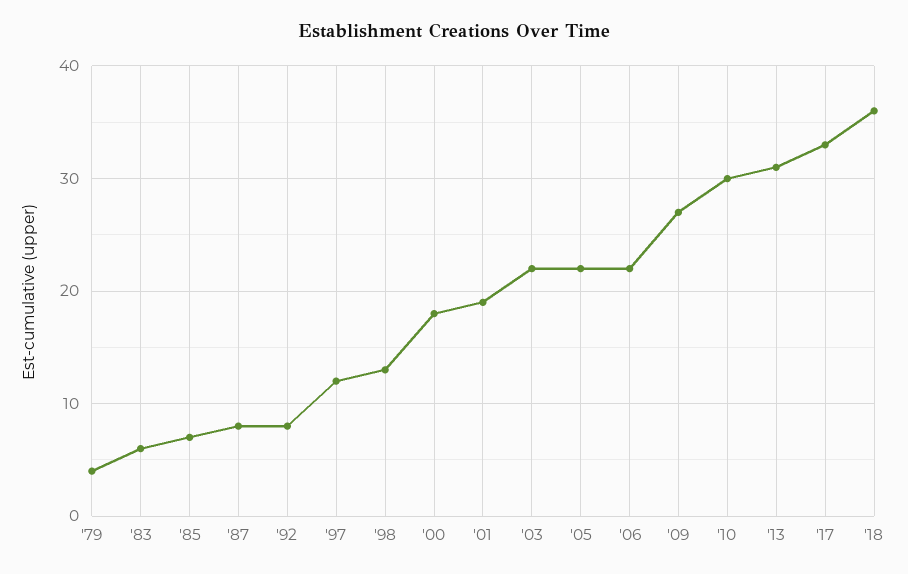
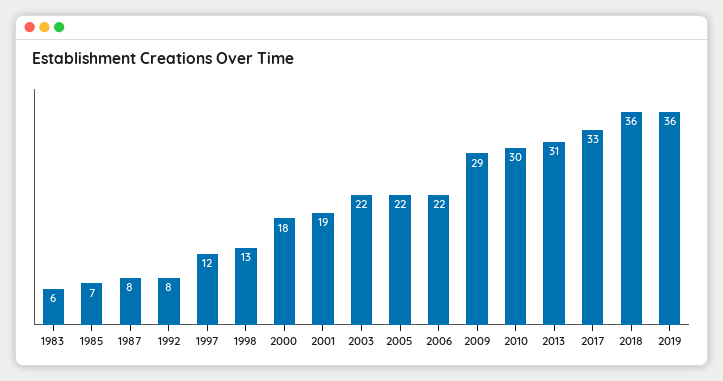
'79: 4 -> none
'09: 27 -> 29
2019: none -> 36

